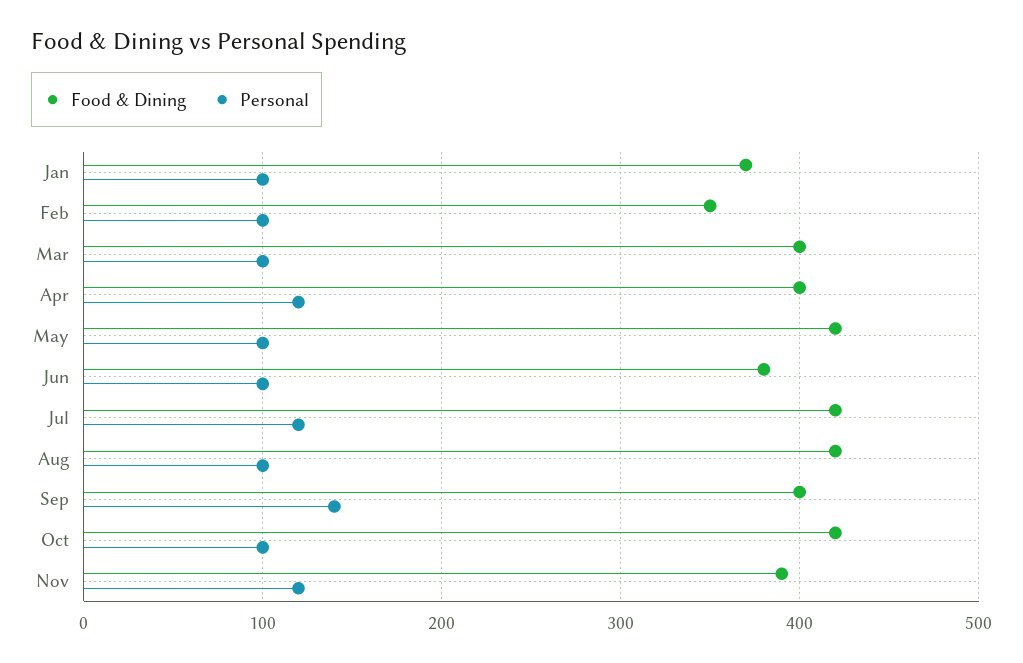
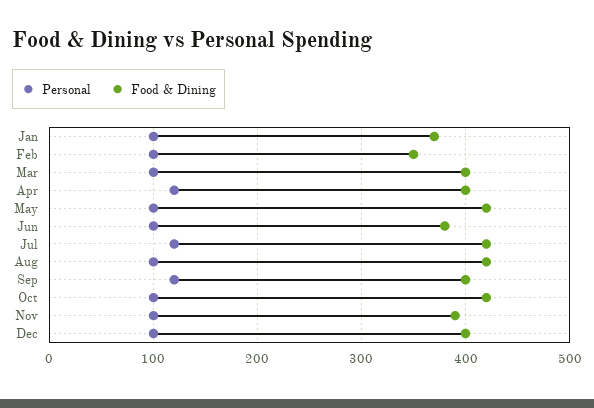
Personal, Sep: 140 -> 120
Personal, Nov: 120 -> 100
Personal, Dec: none -> 100
Food & Dining, Dec: none -> 400

